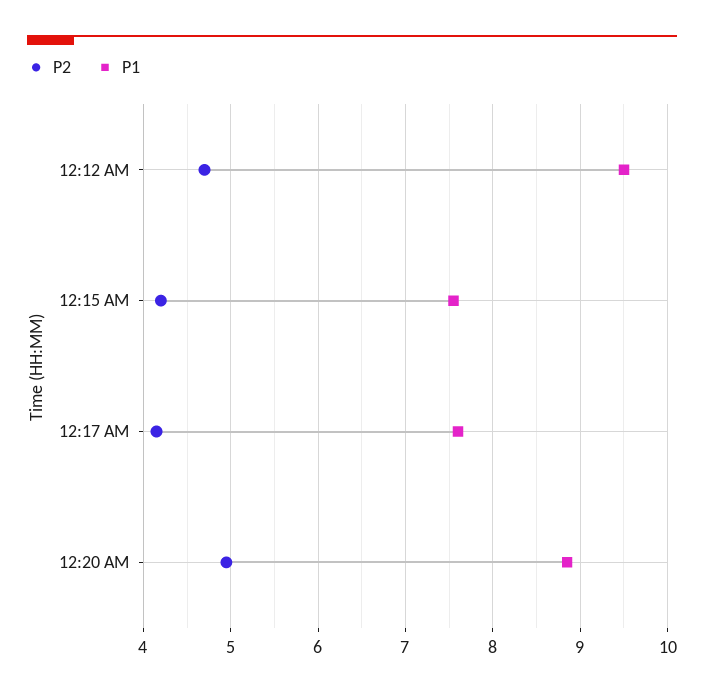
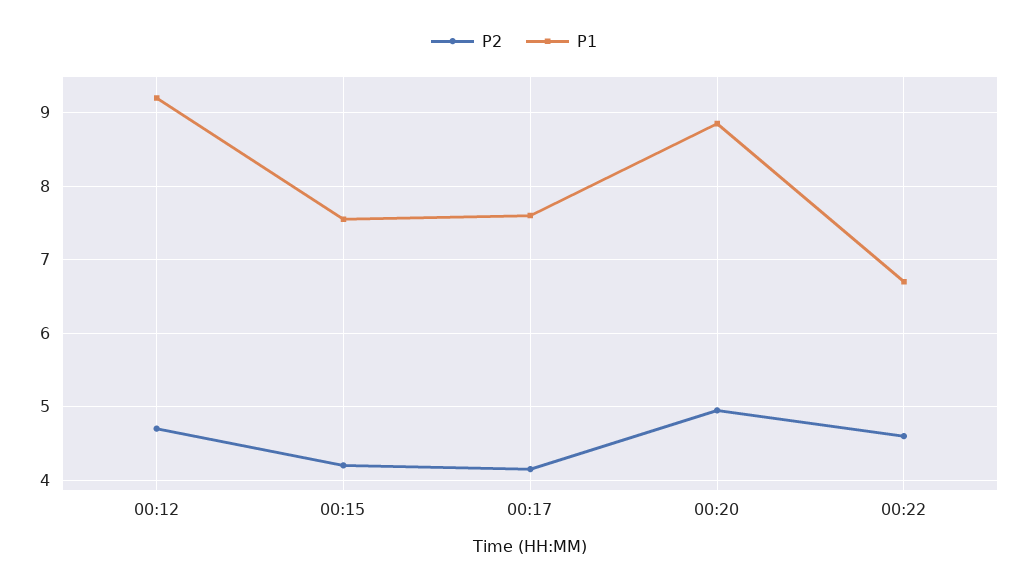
P1, 12:12 AM: 9.5 -> 9.2
P2, 00:22: none -> 4.6
P1, 00:22: none -> 6.7

